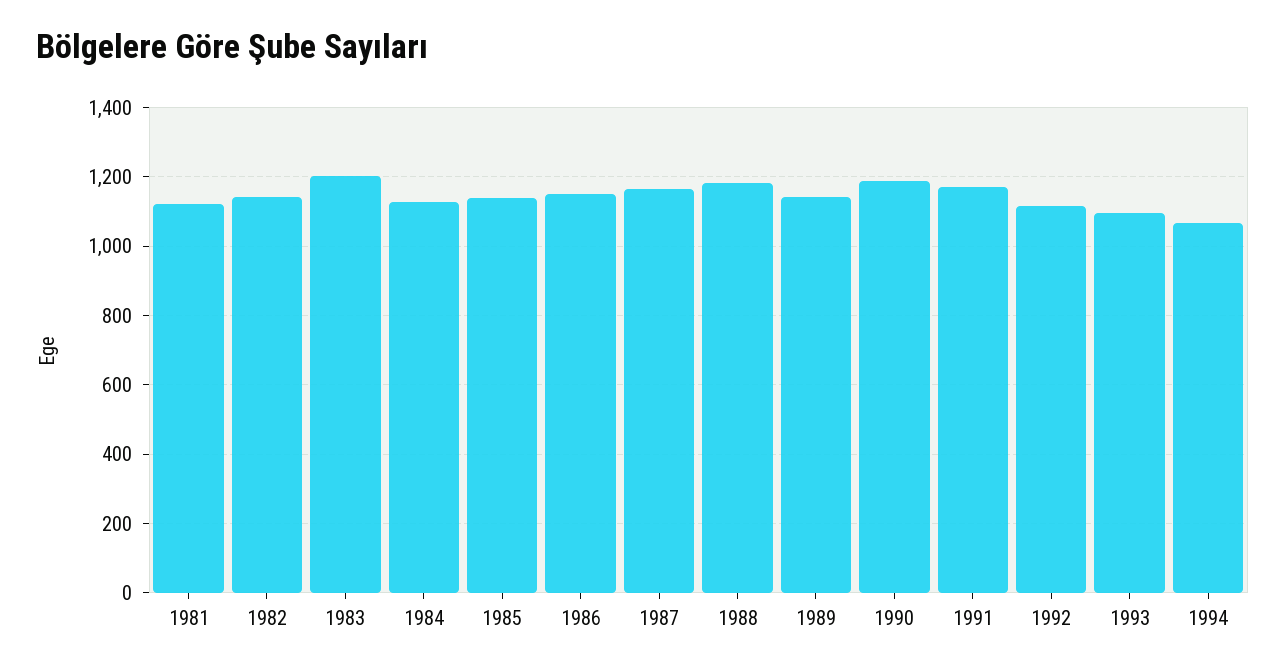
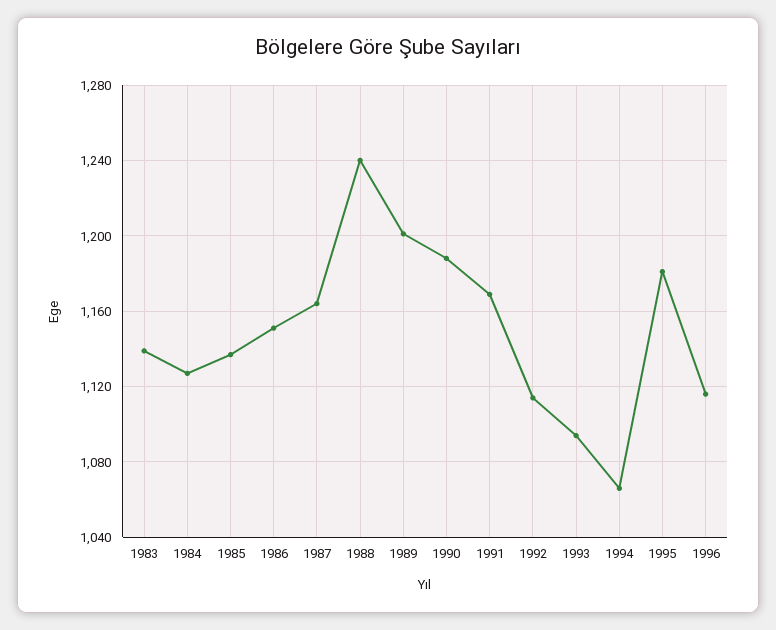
1981: 1120 -> none
1982: 1140 -> none
1983: 1200 -> 1140
1988: 1180 -> 1240
1989: 1140 -> 1200
1995: none -> 1180
1996: none -> 1115

